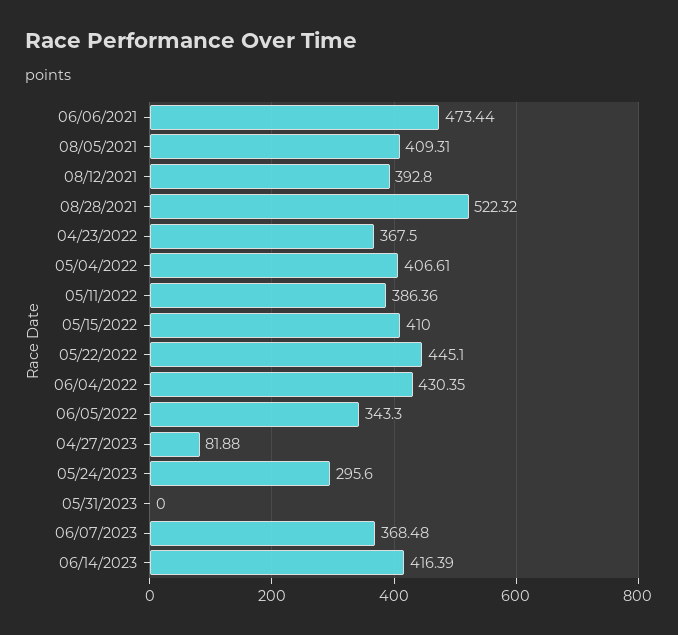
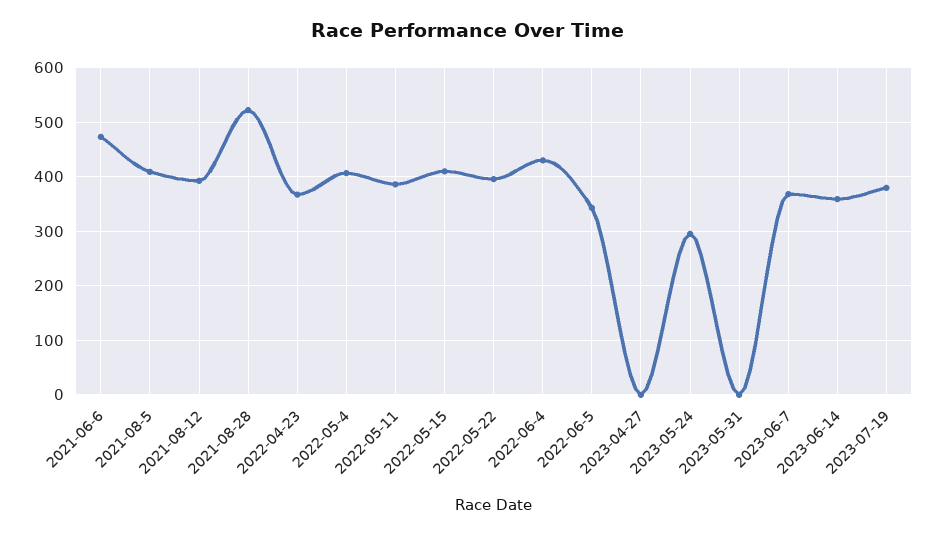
05/22/2022: 445.1 -> 400
04/27/2023: 81.88 -> 0
06/14/2023: 416.39 -> 360
2023-07-19: none -> 380

